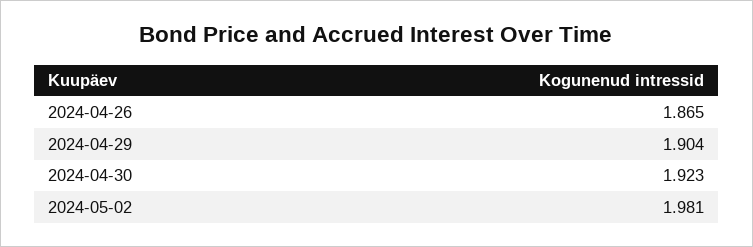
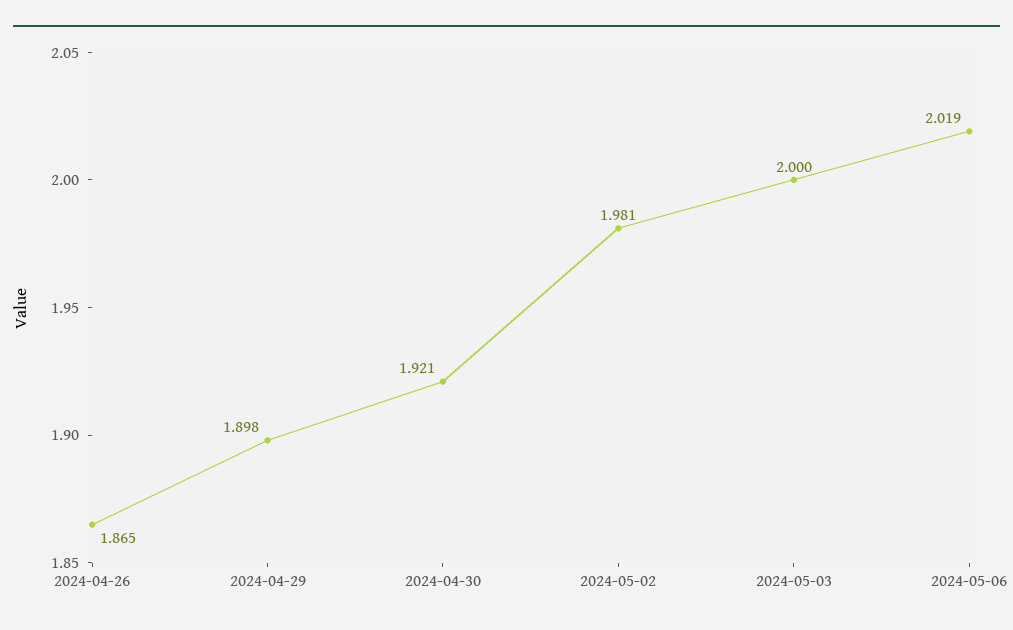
2024-04-29: 1.904 -> 1.898
2024-04-30: 1.923 -> 1.921
2024-05-03: none -> 2
2024-05-06: none -> 2.019

